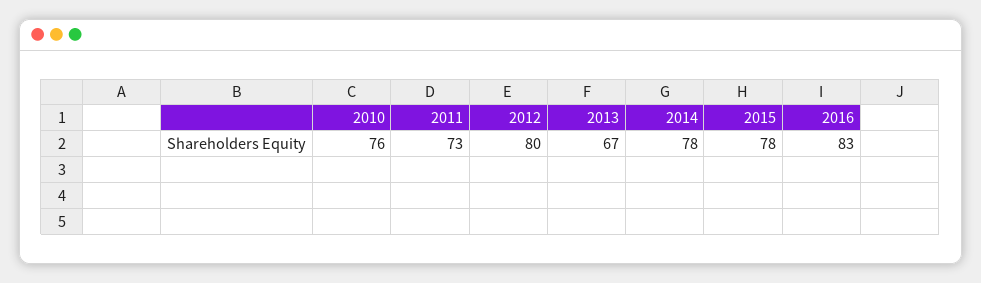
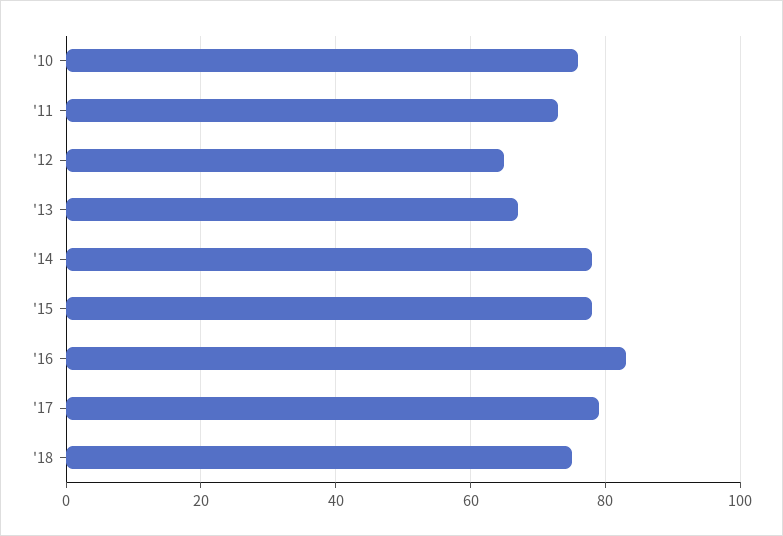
2012: 80 -> 65
'17: none -> 80
'18: none -> 75

